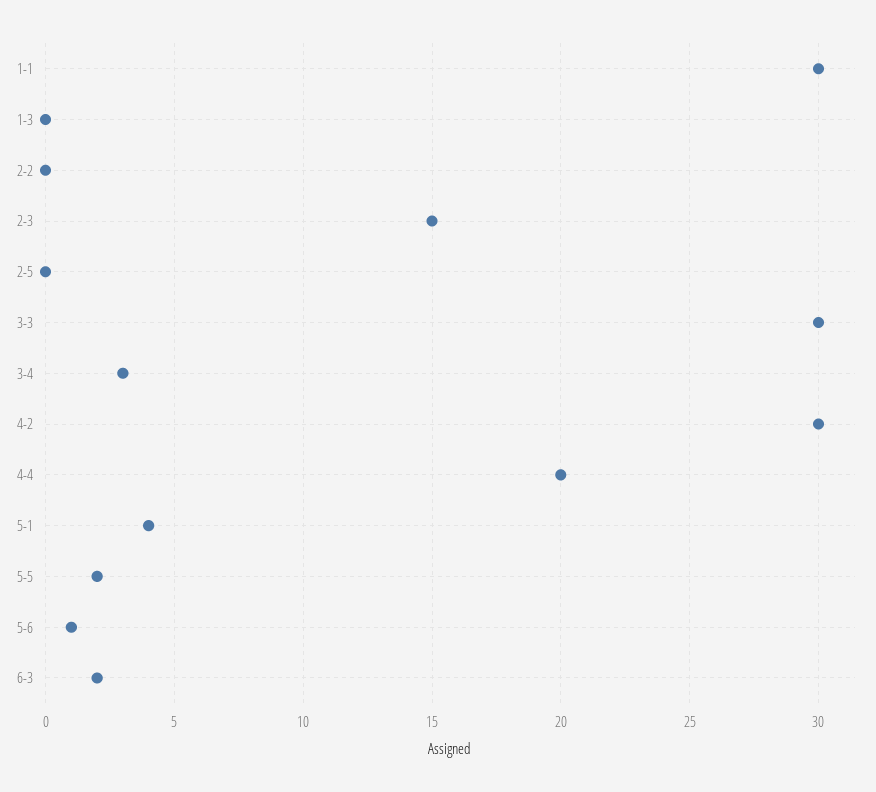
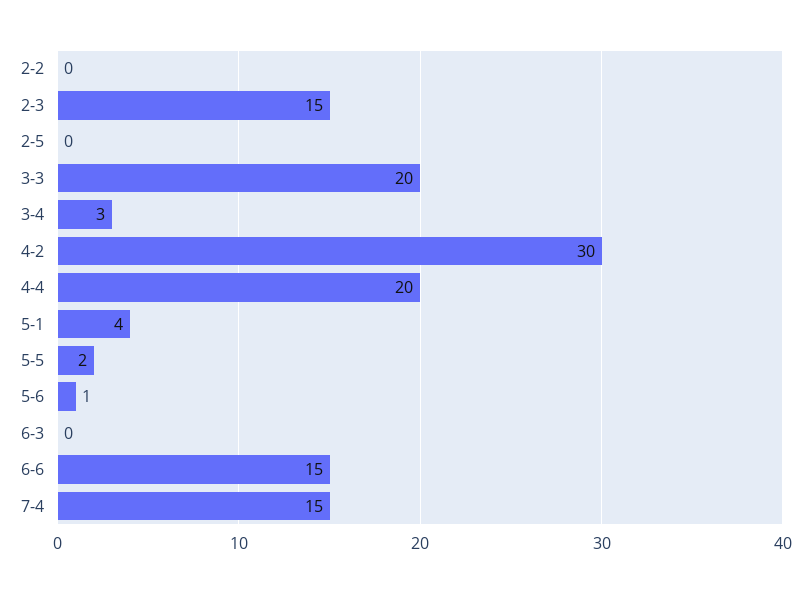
1-1: 30 -> none
1-3: 0 -> none
3-3: 30 -> 20
6-3: 2 -> 0
6-6: none -> 15
7-4: none -> 15

